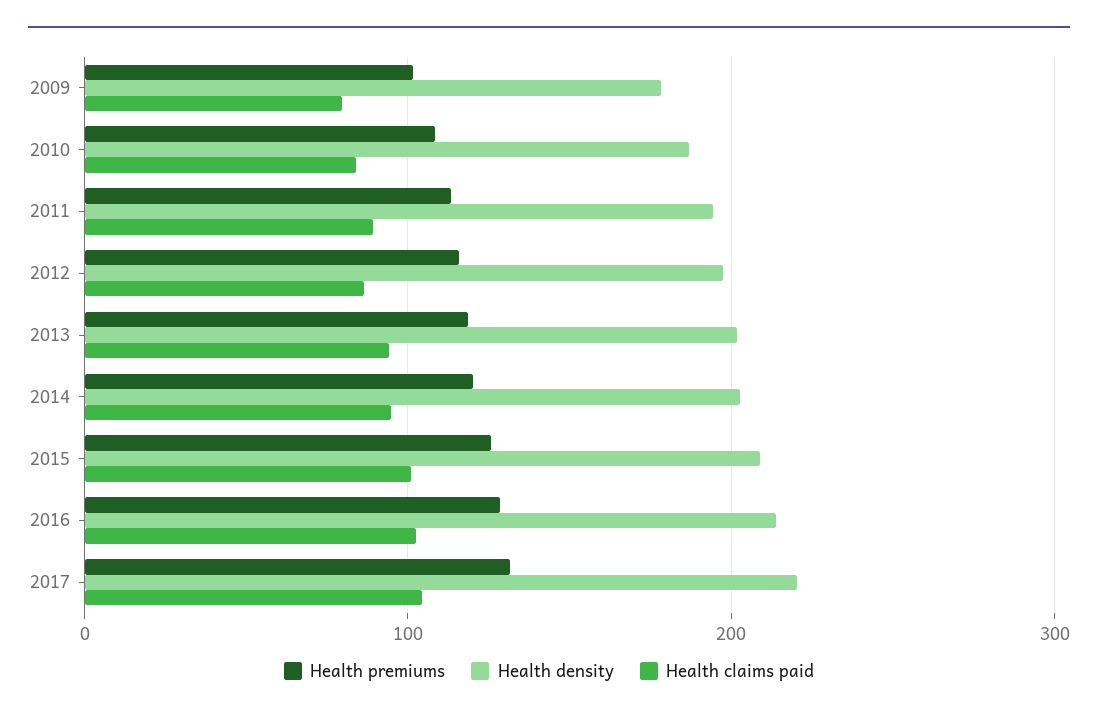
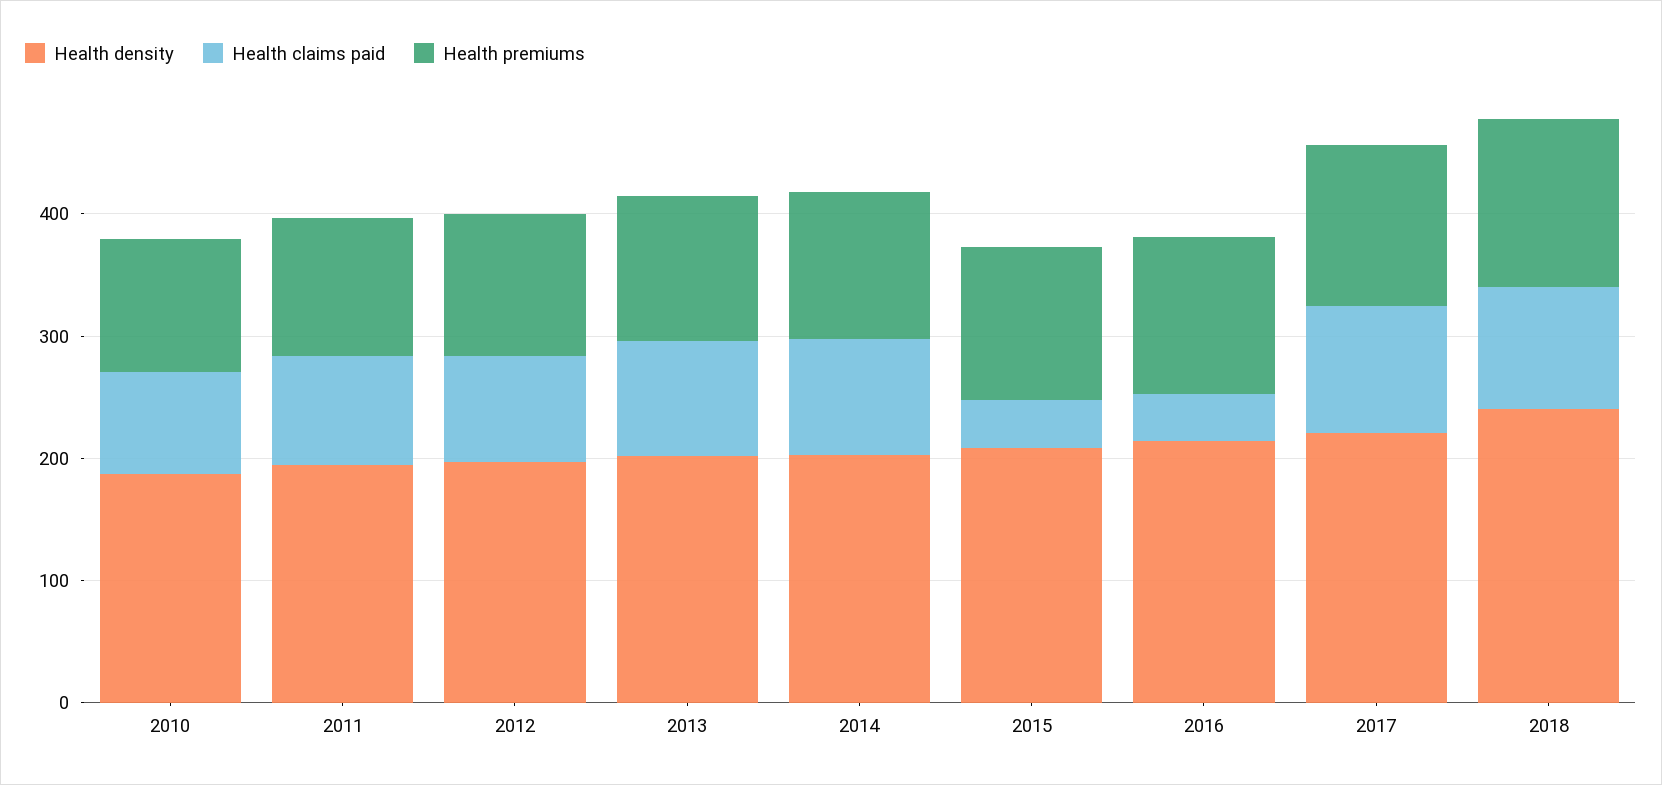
Health premiums, 2009: 100 -> none
Health density, 2009: 180 -> none
Health claims paid, 2009: 80 -> none
Health claims paid, 2015: 100 -> 40
Health claims paid, 2016: 100 -> 40
Health density, 2018: none -> 240
Health claims paid, 2018: none -> 100
Health premiums, 2018: none -> 140

